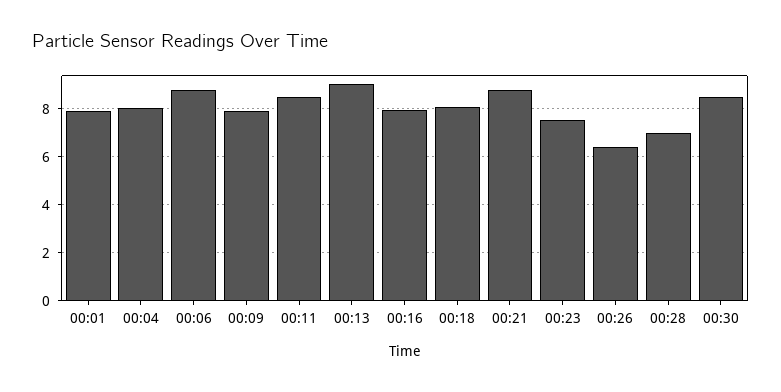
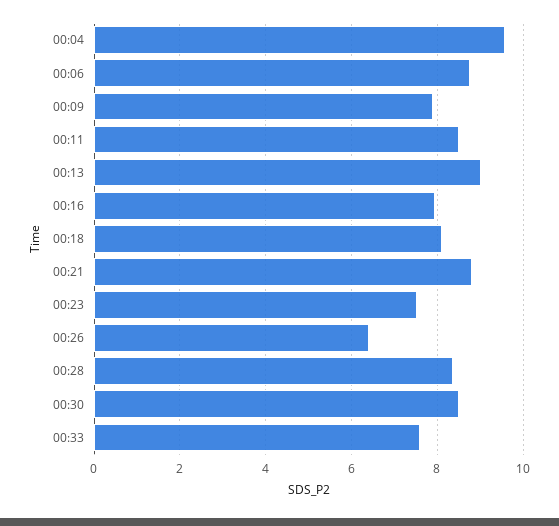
00:01: 8 -> none
00:04: 8 -> 9.6
00:28: 7 -> 8.4
00:33: none -> 7.6

